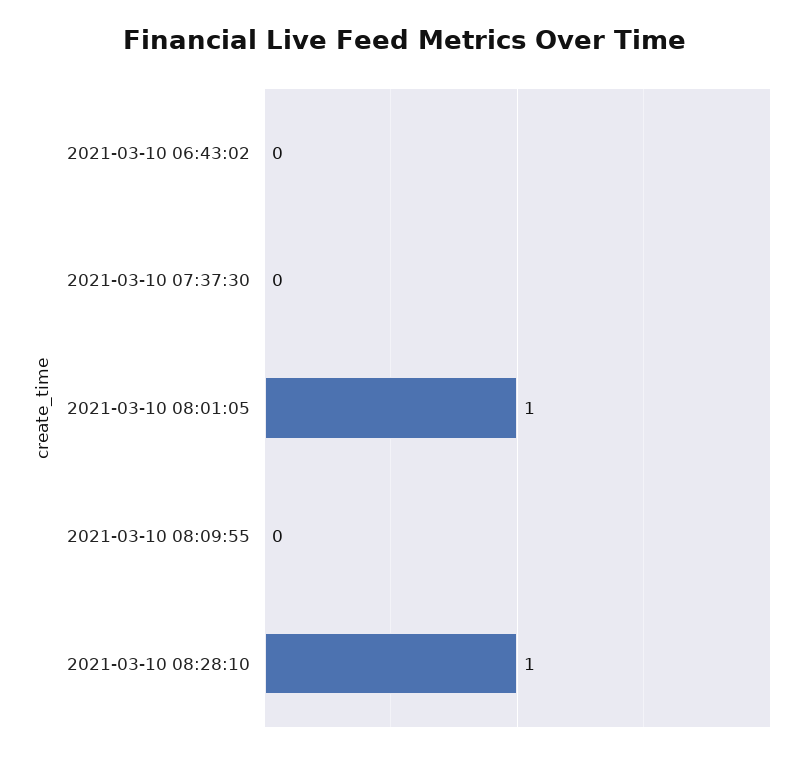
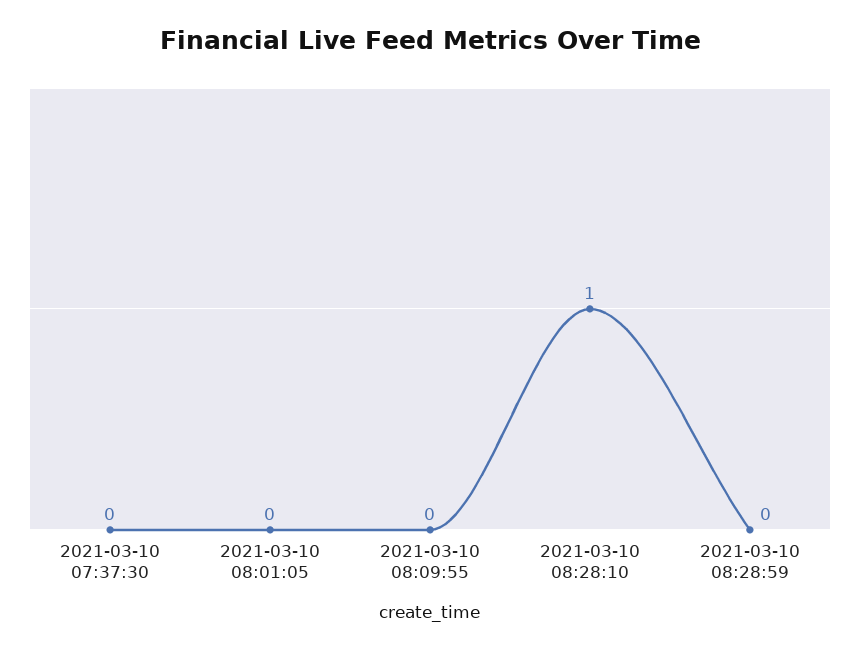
2021-03-10 06:43:02: 0 -> none
2021-03-10 08:01:05: 1 -> 0
2021-03-10 08:28:59: none -> 0

